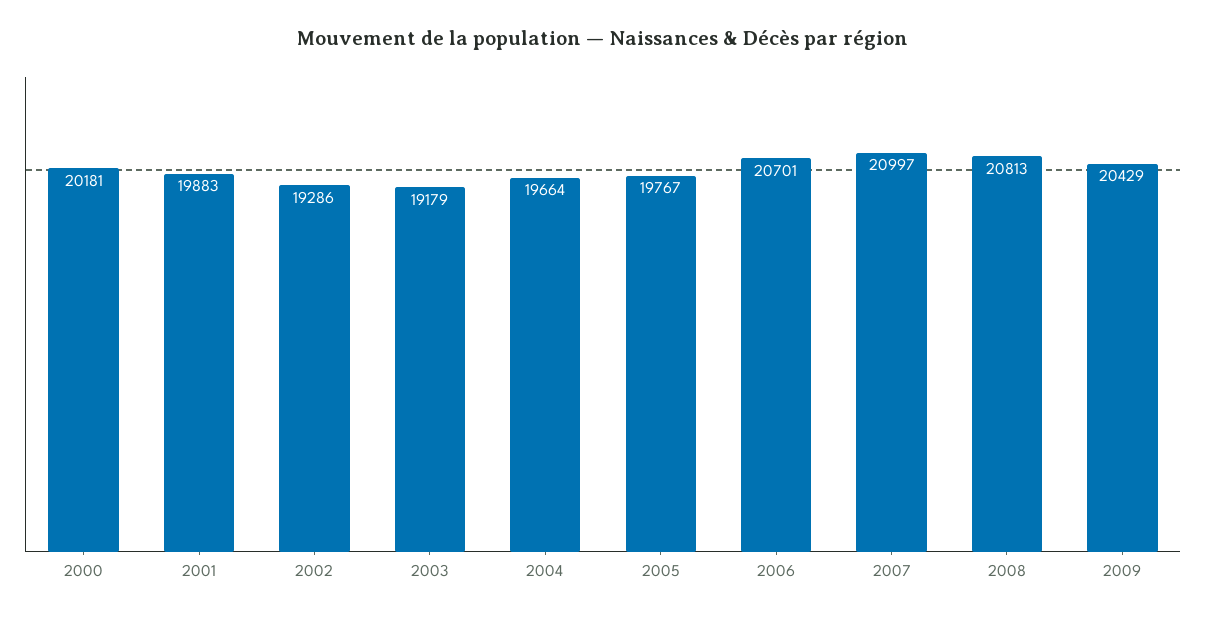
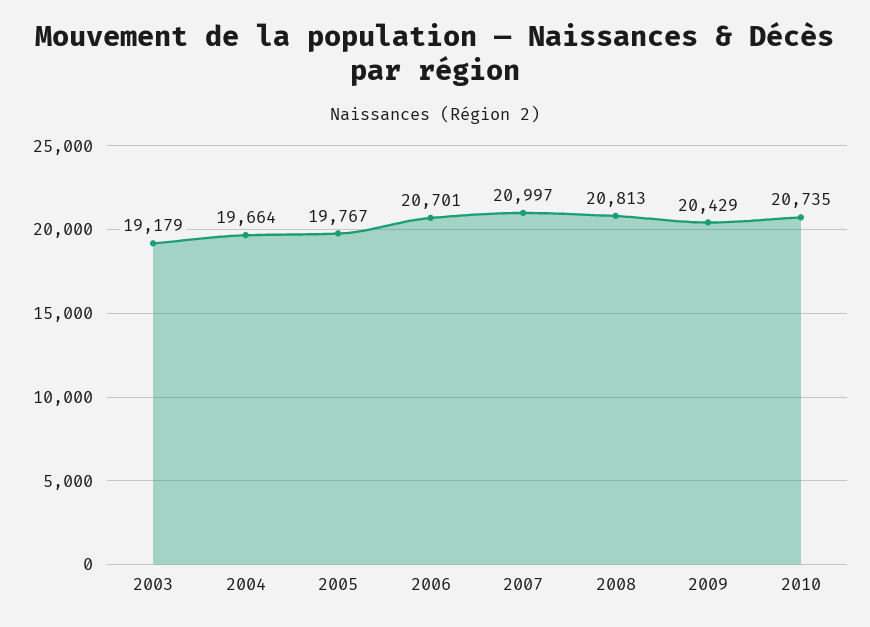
2000: 20181 -> none
2001: 19883 -> none
2002: 19286 -> none
2010: none -> 20735

